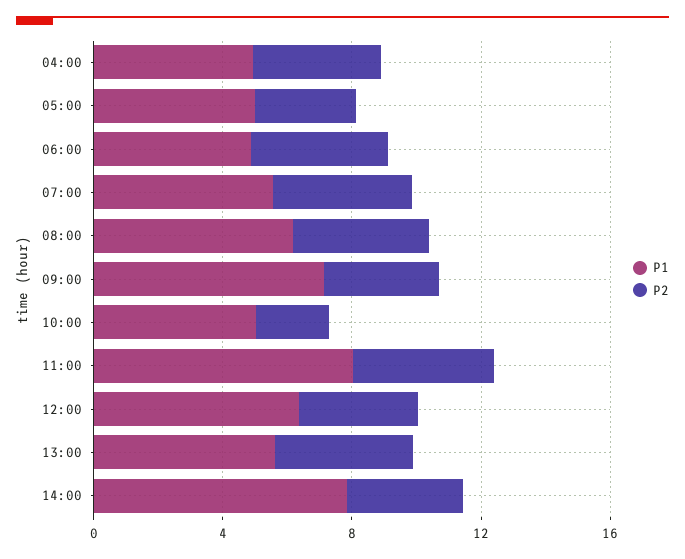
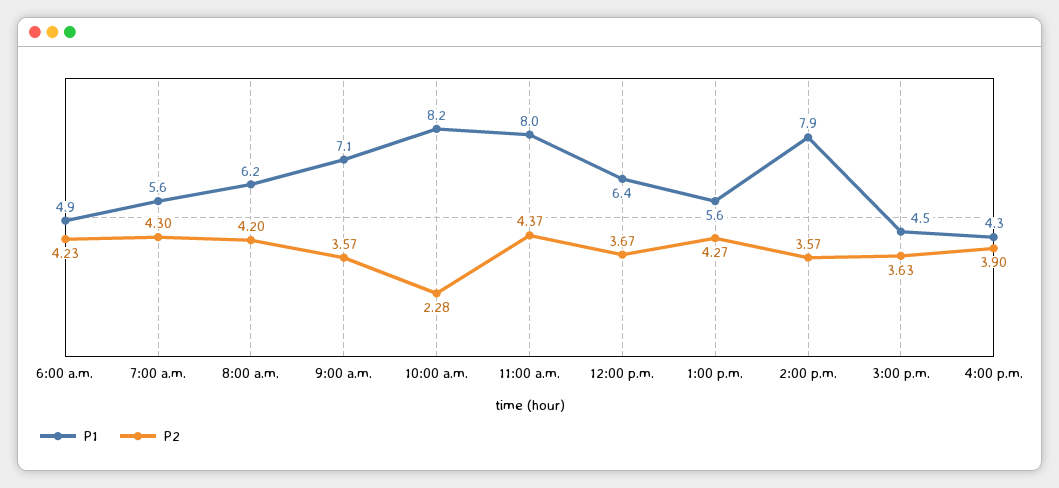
P1, 04:00: 5 -> none
P2, 04:00: 4 -> none
P1, 05:00: 5 -> none
P2, 05:00: 3 -> none
P1, 10:00: 5 -> 8.2
P1, 3:00 p.m.: none -> 4.5
P2, 3:00 p.m.: none -> 3.63
P1, 4:00 p.m.: none -> 4.3
P2, 4:00 p.m.: none -> 3.9

